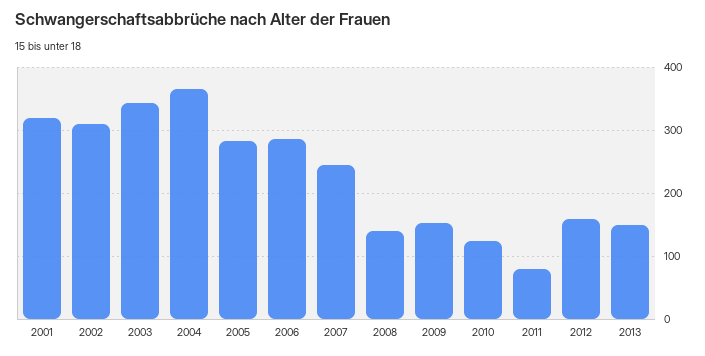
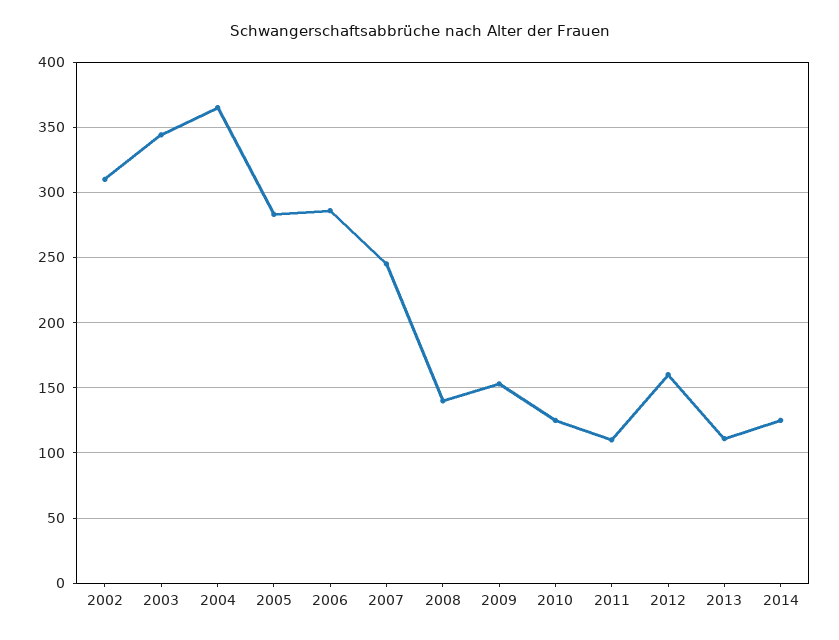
2001: 320 -> none
2011: 80 -> 110
2013: 150 -> 110
2014: none -> 125

